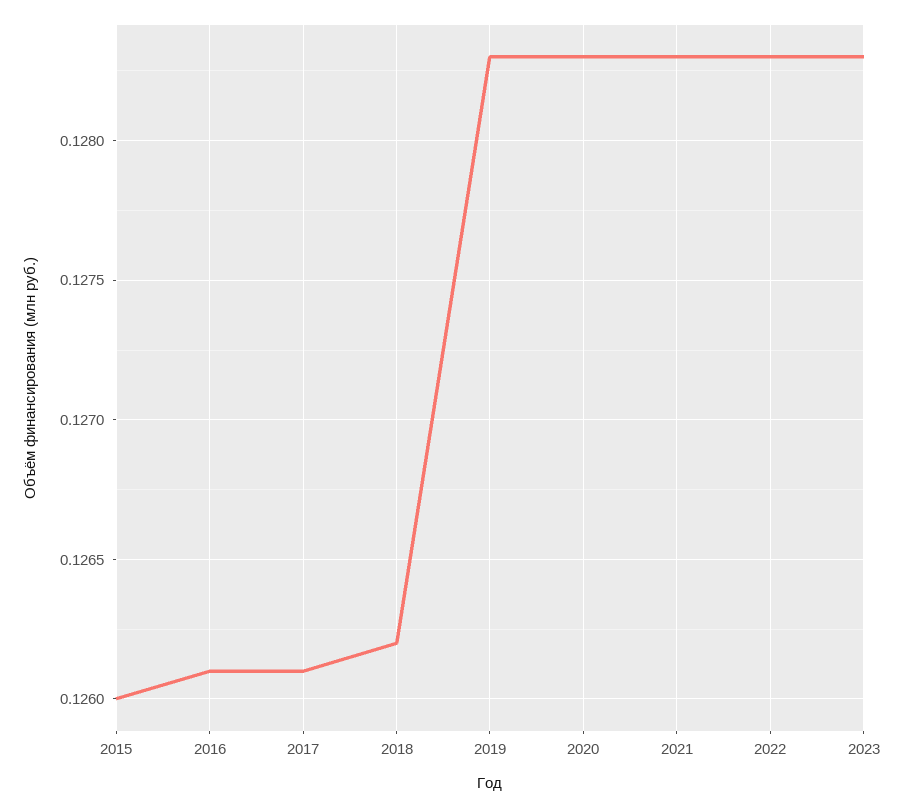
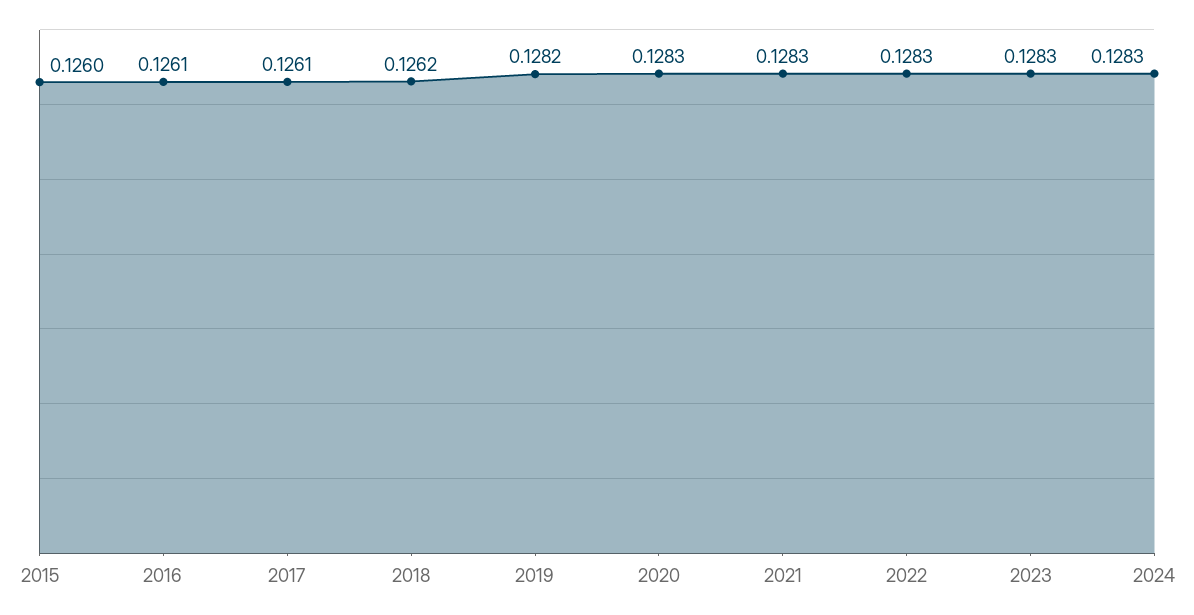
2019: 0.1283 -> 0.1282
2024: none -> 0.1283

